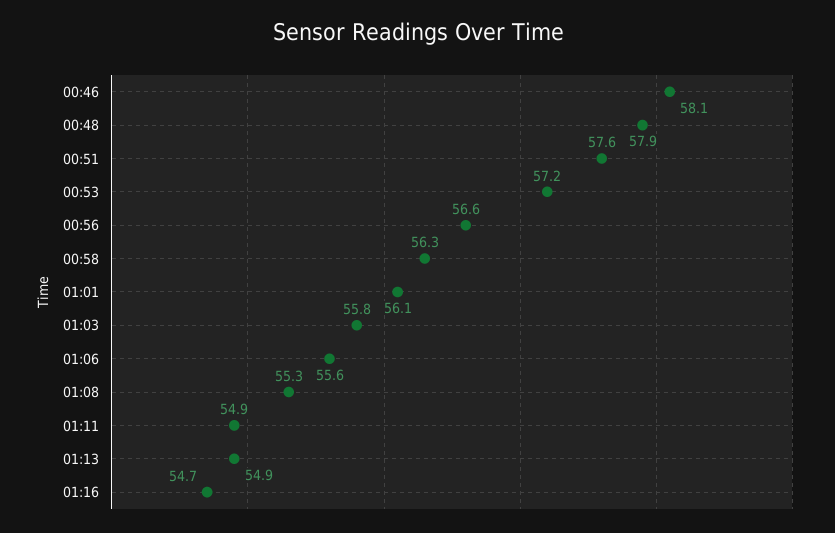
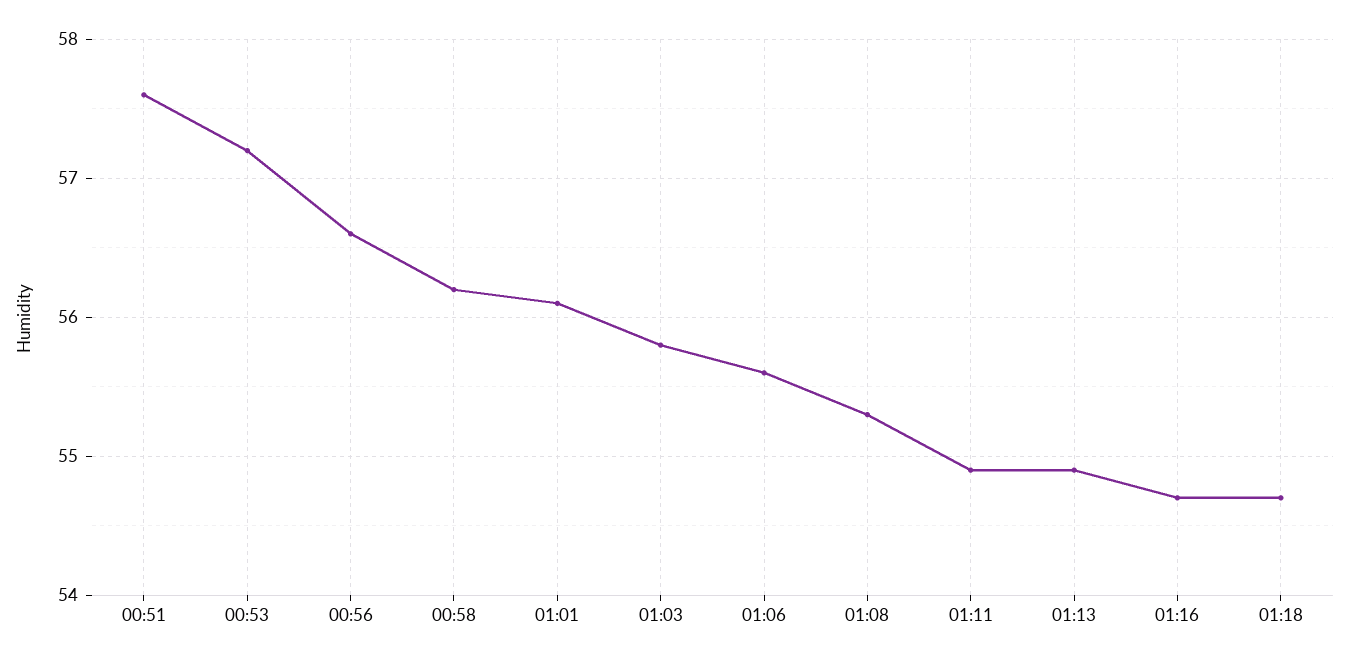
00:46: 58.1 -> none
00:48: 57.9 -> none
00:58: 56.3 -> 56.2
01:18: none -> 54.7

